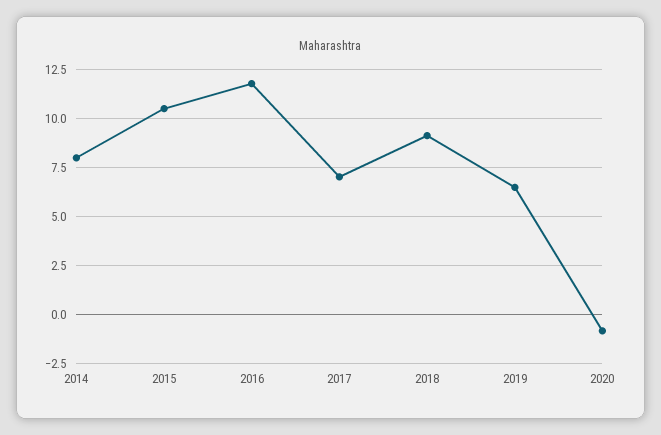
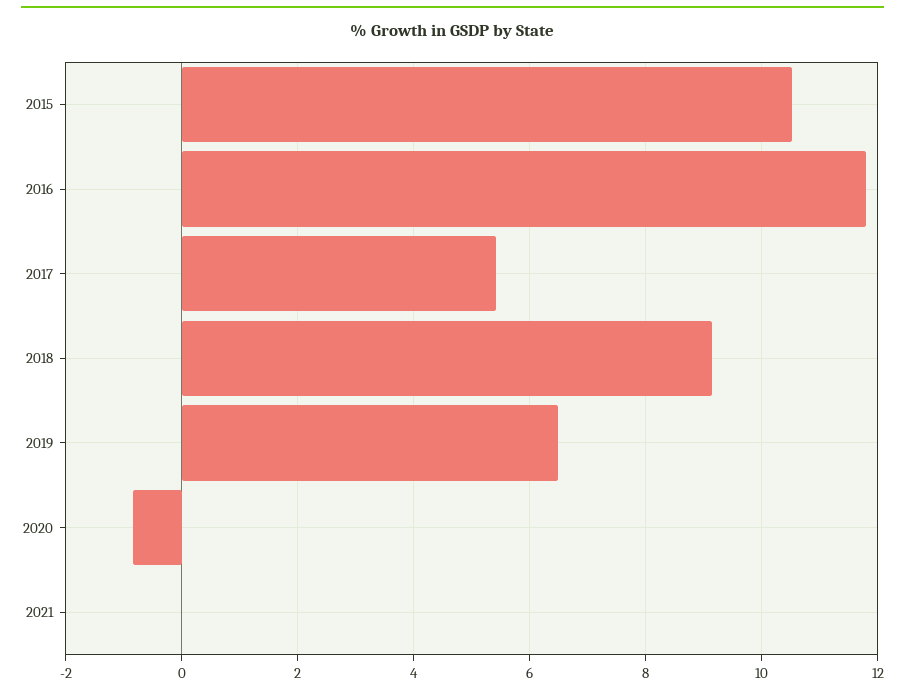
2014: 8 -> none
2017: 7 -> 5.4
2021: none -> 0

